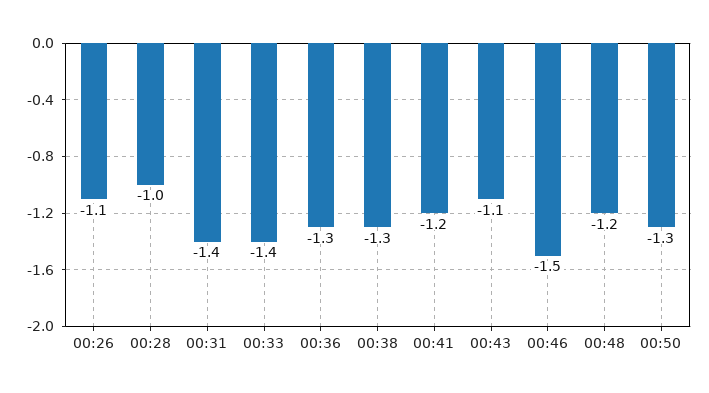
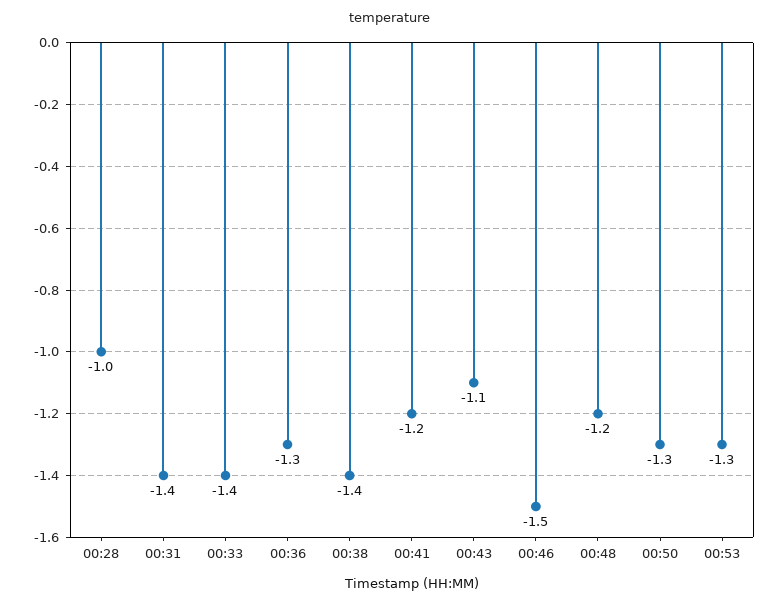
00:26: -1.1 -> none
00:38: -1.3 -> -1.4
00:53: none -> -1.3

